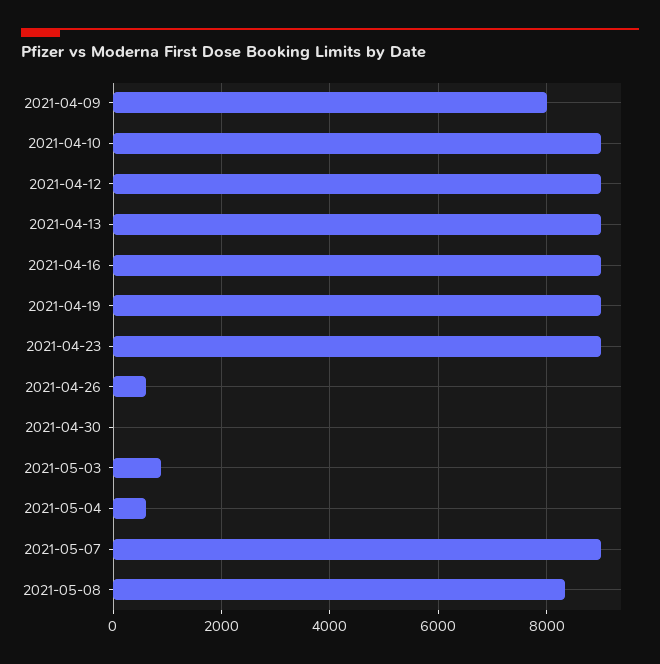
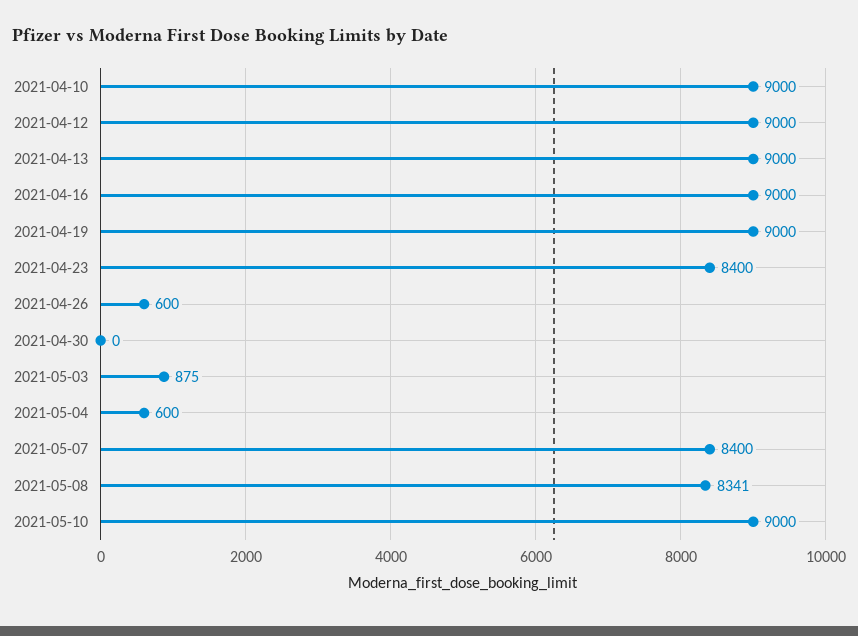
2021-04-09: 8000 -> none
2021-04-23: 9000 -> 8400
2021-05-07: 9000 -> 8400
2021-05-10: none -> 9000

